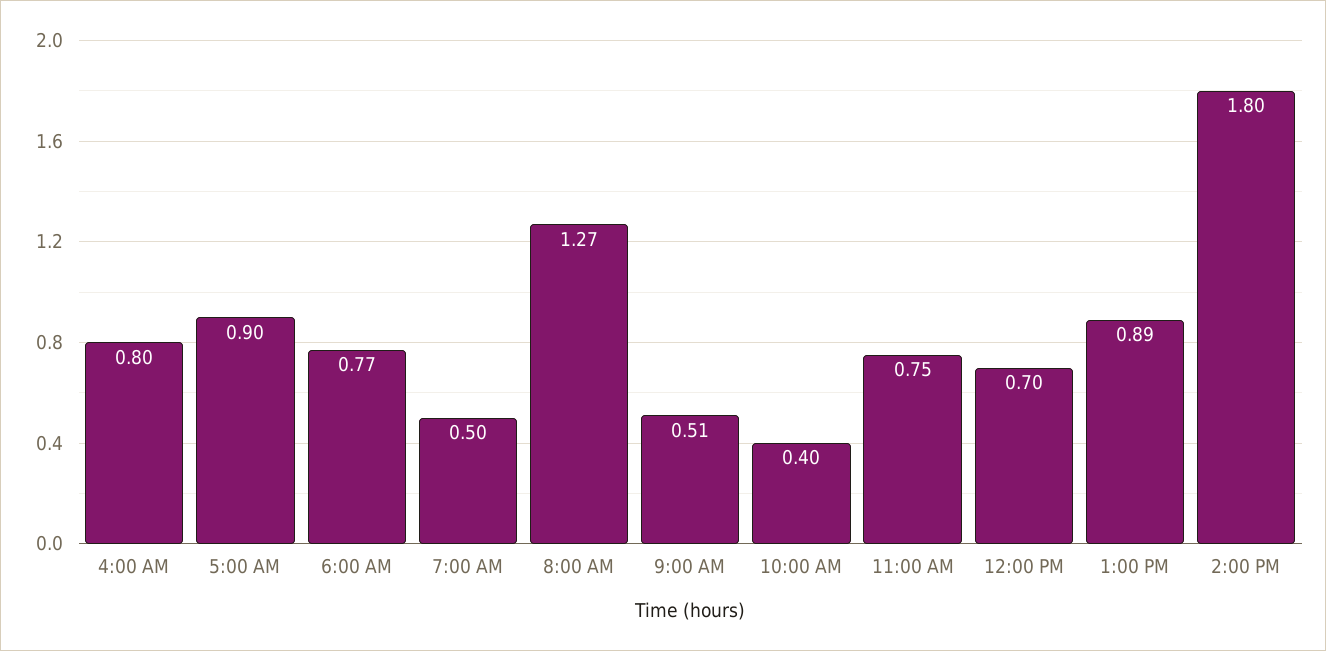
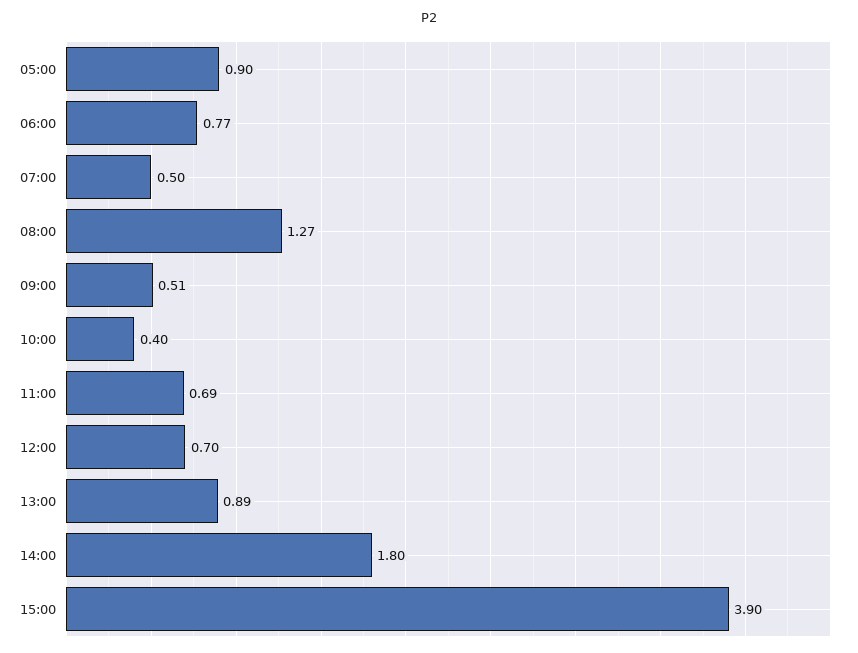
4:00 AM: 0.8 -> none
11:00 AM: 0.75 -> 0.69
15:00: none -> 3.9

